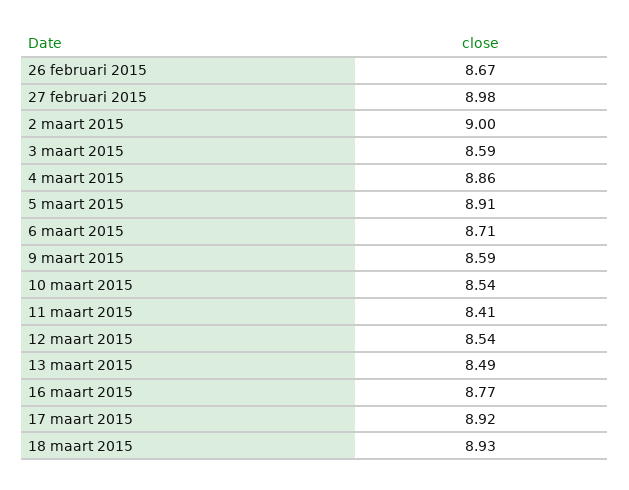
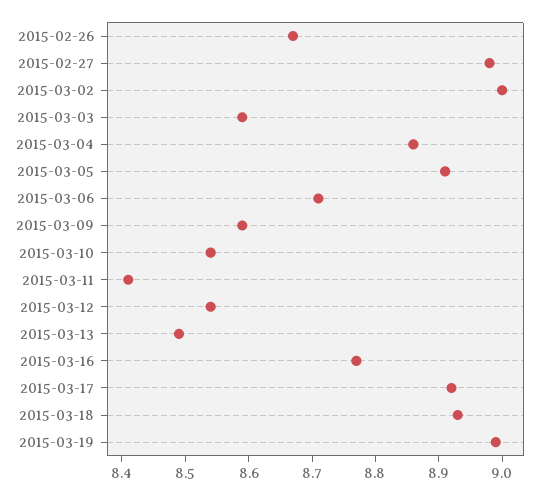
2015-03-19: none -> 9

